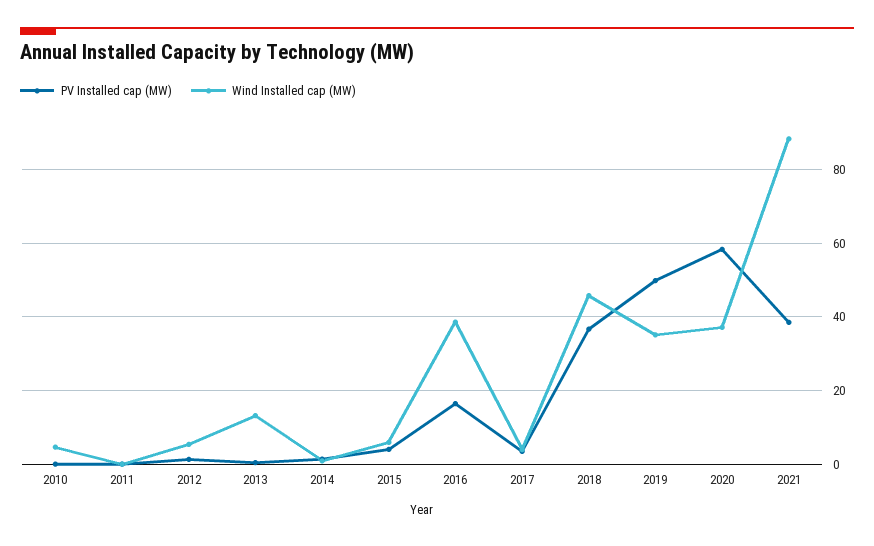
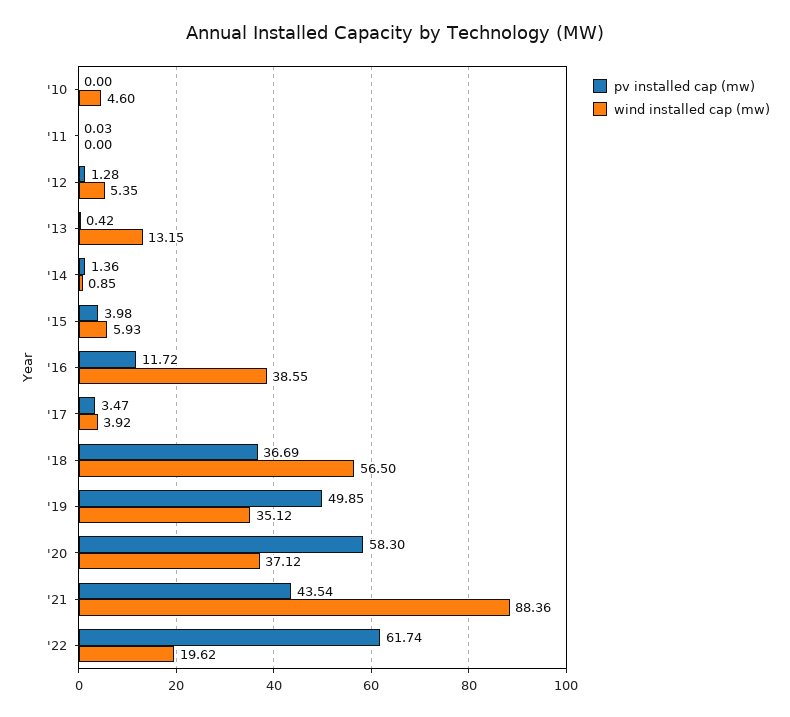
PV Installed cap (MW), 2016: 16 -> 11.72
Wind Installed cap (MW), 2018: 46 -> 56.5
PV Installed cap (MW), 2021: 38 -> 43.54
PV Installed cap (MW), '22: none -> 61.74
Wind Installed cap (MW), '22: none -> 19.62

